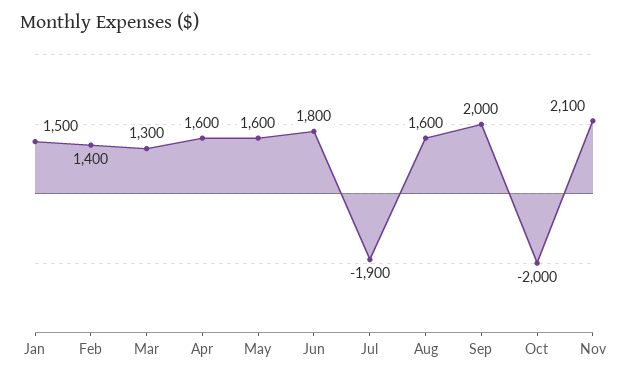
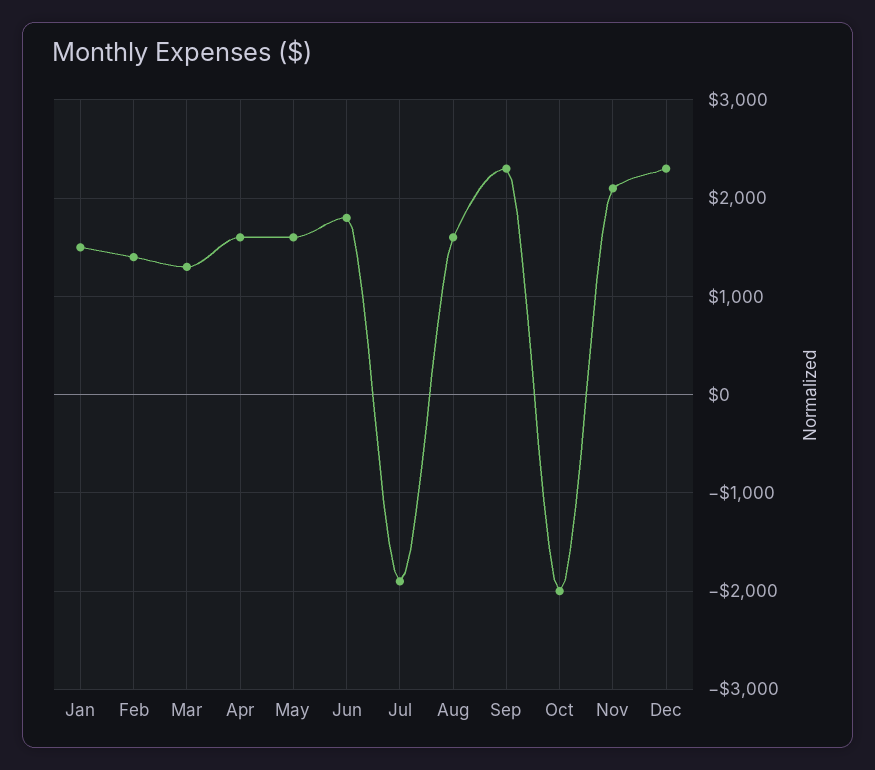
Sep: 2000 -> 2300
Dec: none -> 2300

